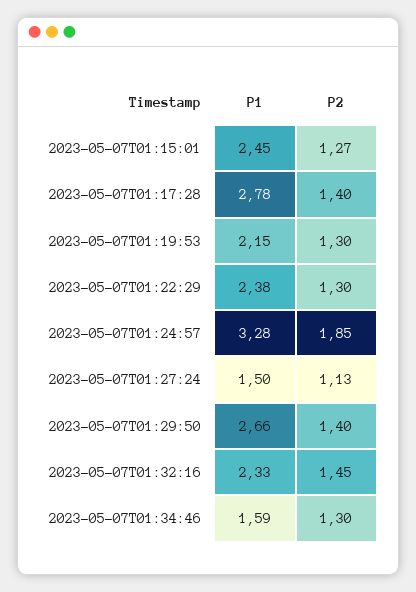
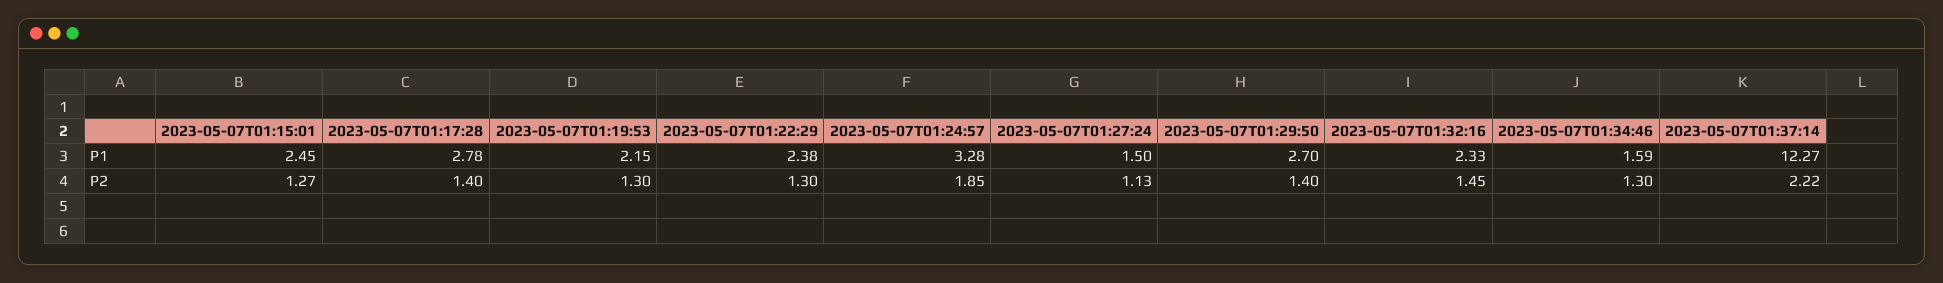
P1, 2023-05-07T01:29:50: 2.66 -> 2.7
P1, 2023-05-07T01:37:14: none -> 12.27
P2, 2023-05-07T01:37:14: none -> 2.22

